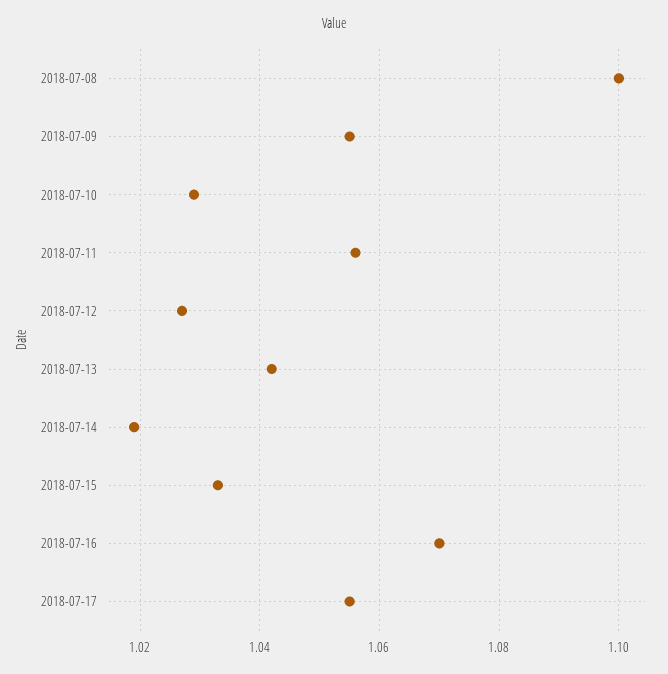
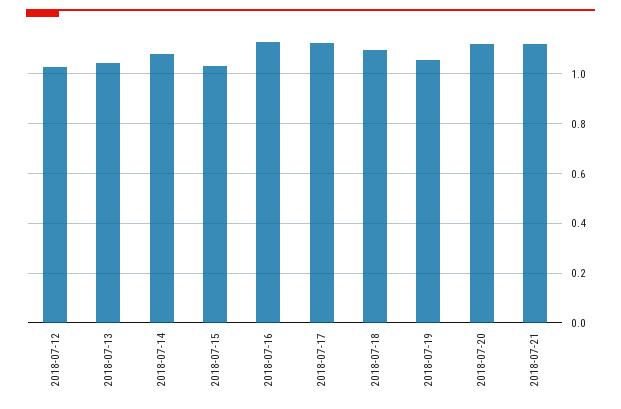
2018-07-08: 1.1 -> none
2018-07-09: 1.055 -> none
2018-07-10: 1.03 -> none
2018-07-11: 1.055 -> none
2018-07-14: 1.02 -> 1.075
2018-07-16: 1.07 -> 1.125
2018-07-17: 1.055 -> 1.125
2018-07-18: none -> 1.1
2018-07-19: none -> 1.05
2018-07-20: none -> 1.125
2018-07-21: none -> 1.125

